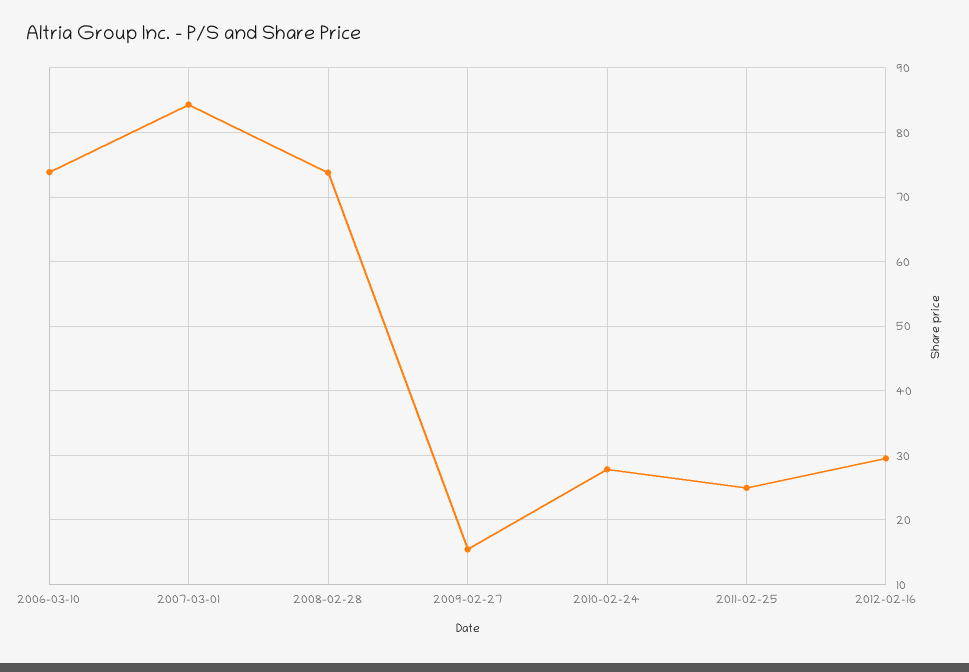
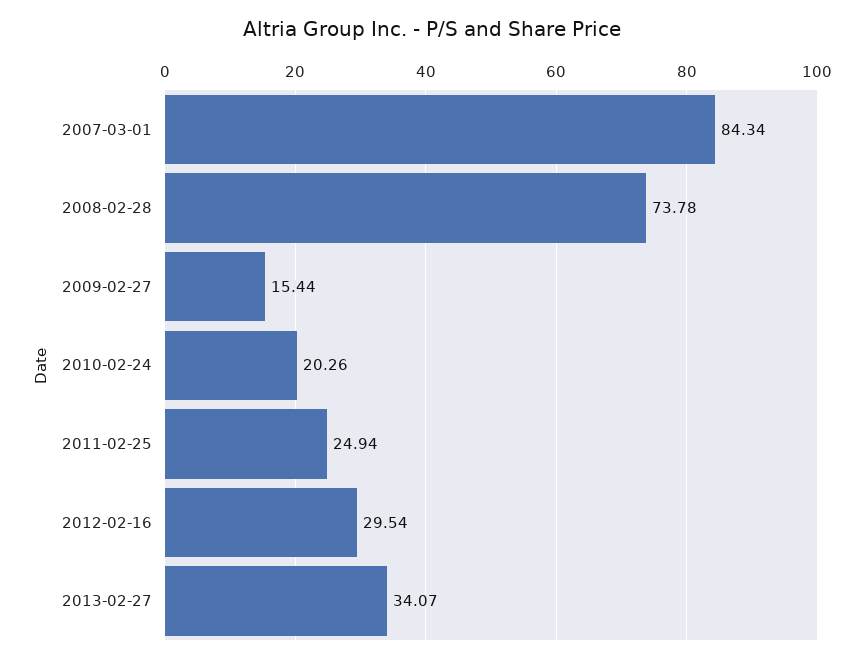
2006-03-10: 74 -> none
2010-02-24: 28 -> 20.26
2013-02-27: none -> 34.07

